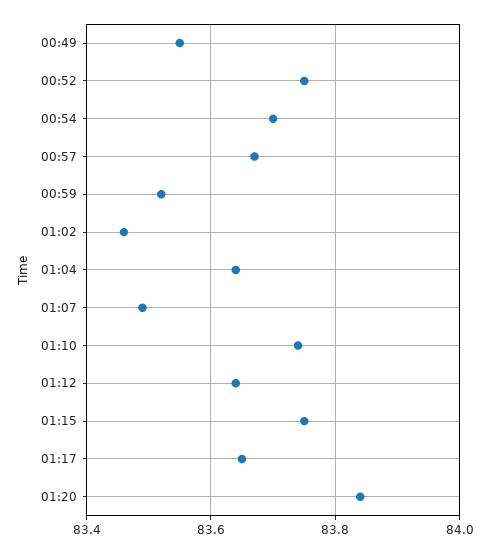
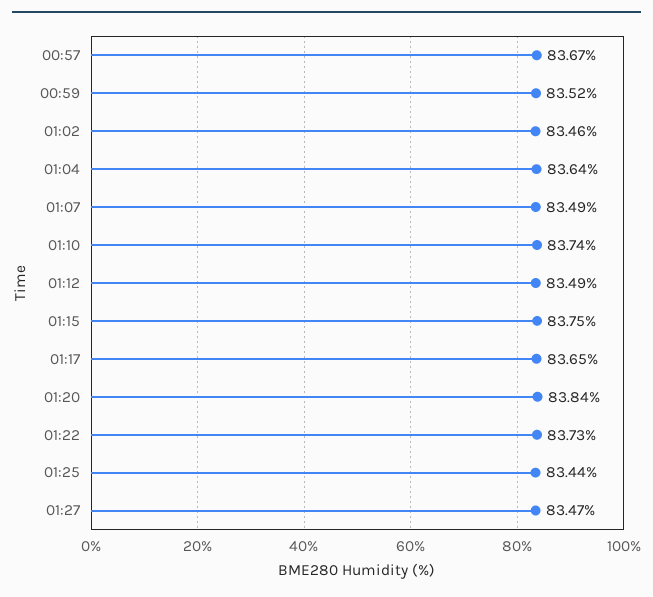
00:49: 83.55 -> none
00:52: 83.75 -> none
00:54: 83.7 -> none
01:12: 83.65 -> 83.49
01:22: none -> 83.73
01:25: none -> 83.44
01:27: none -> 83.47

